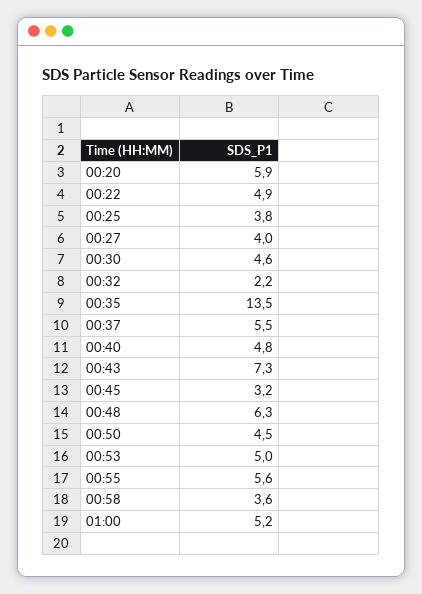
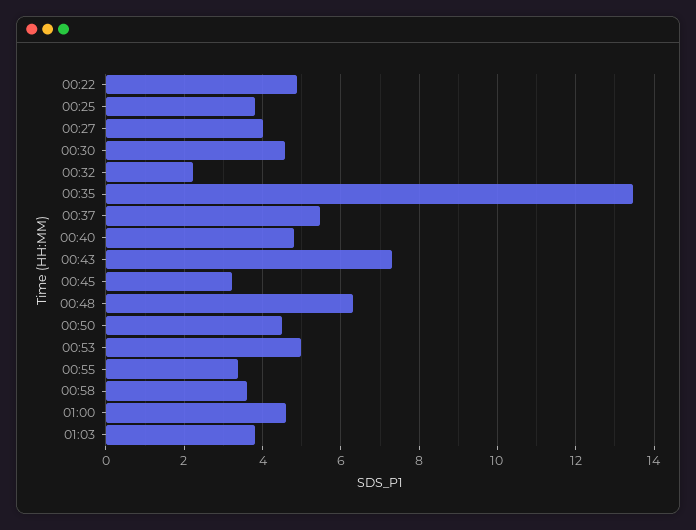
00:20: 5.9 -> none
00:55: 5.6 -> 3.4
01:00: 5.2 -> 4.6
01:03: none -> 3.8

